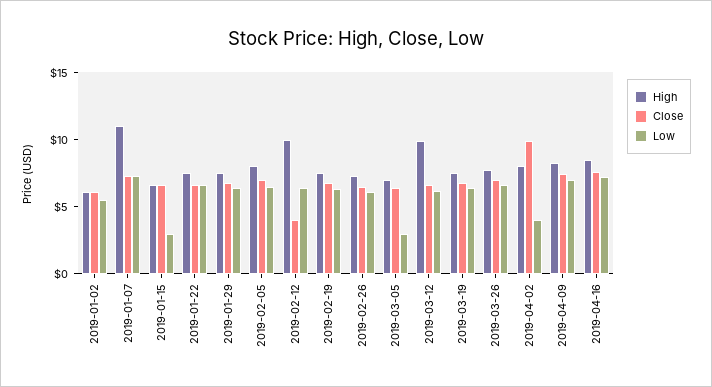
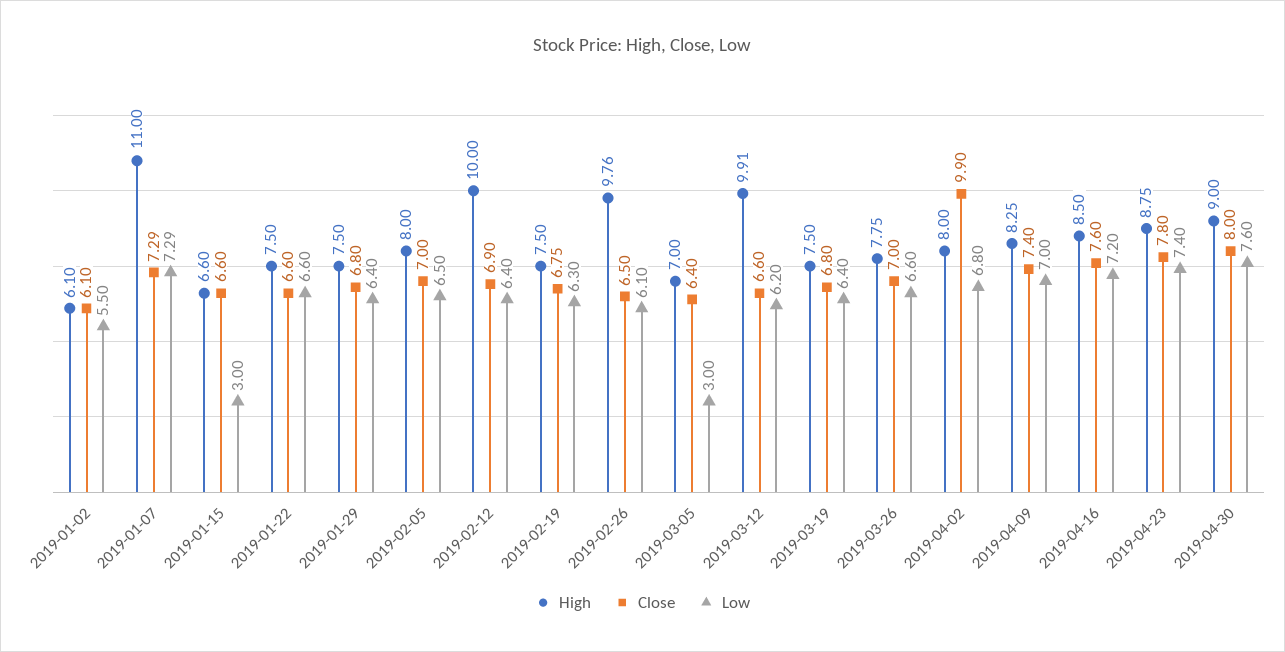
Close, 2019-02-12: 4 -> 6.9
High, 2019-02-26: 7 -> 9.76
Low, 2019-04-02: 4 -> 6.8
High, 2019-04-23: none -> 8.75
Close, 2019-04-23: none -> 7.8
Low, 2019-04-23: none -> 7.4
High, 2019-04-30: none -> 9
Close, 2019-04-30: none -> 8
Low, 2019-04-30: none -> 7.6

